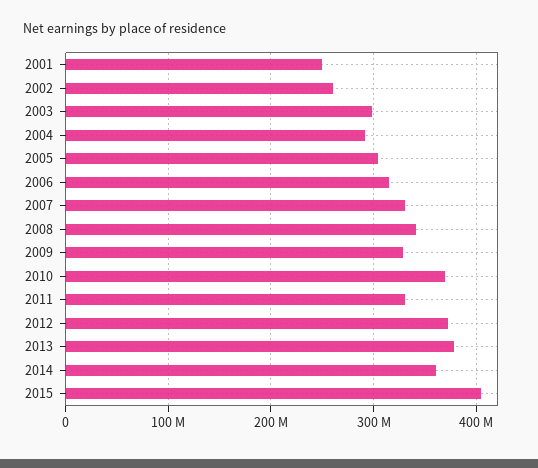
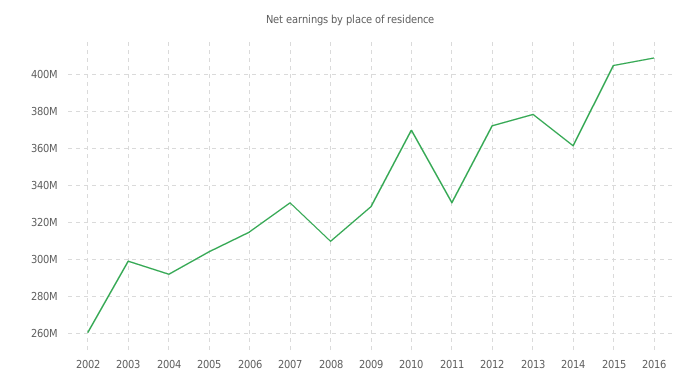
2001: 250000000 -> none
2008: 340000000 -> 310000000
2016: none -> 410000000

